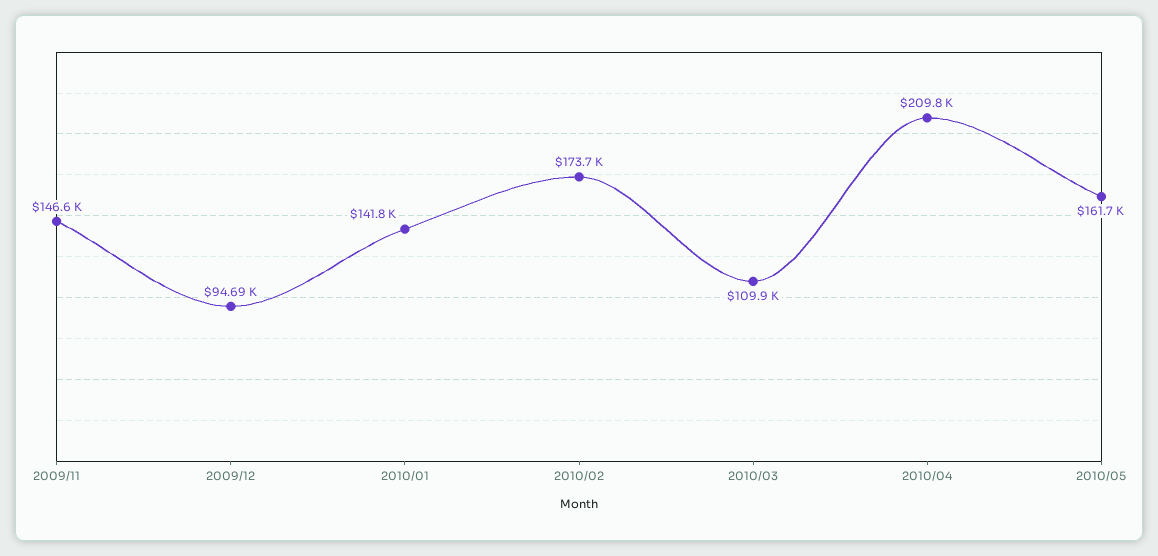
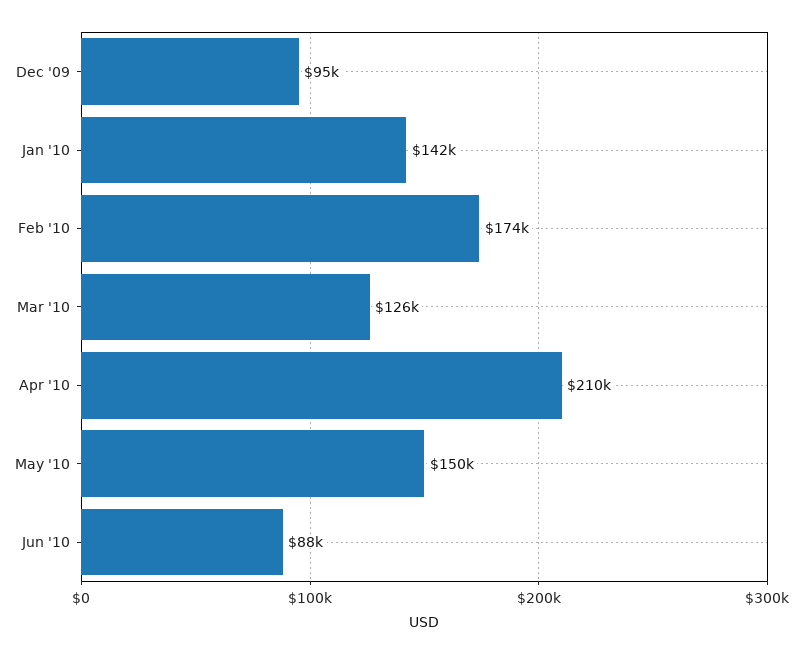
2009/11: 146600 -> none
2010/03: 109900 -> 126000
2010/05: 161700 -> 150000
Jun '10: none -> 88000

